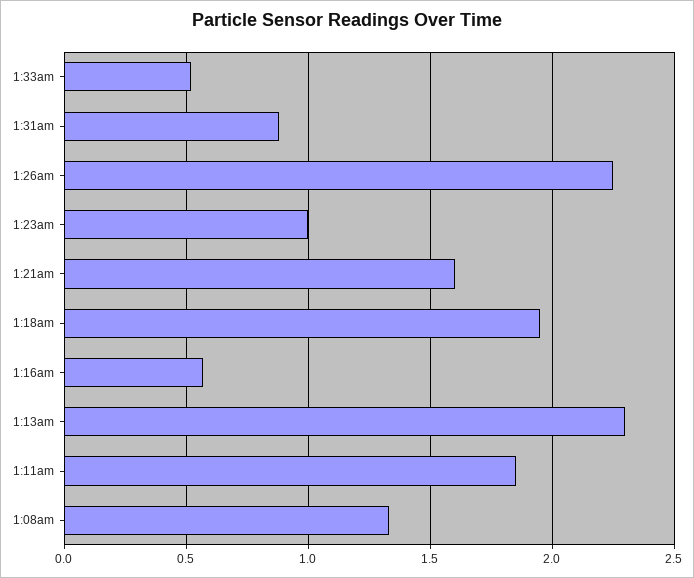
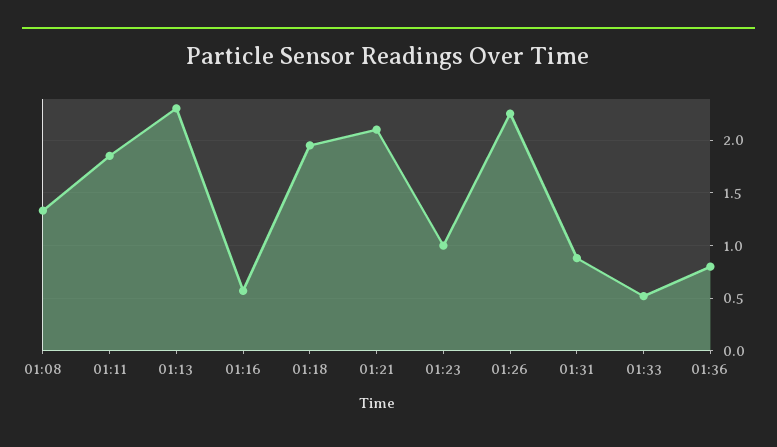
1:21am: 1.6 -> 2.1
01:36: none -> 0.8

